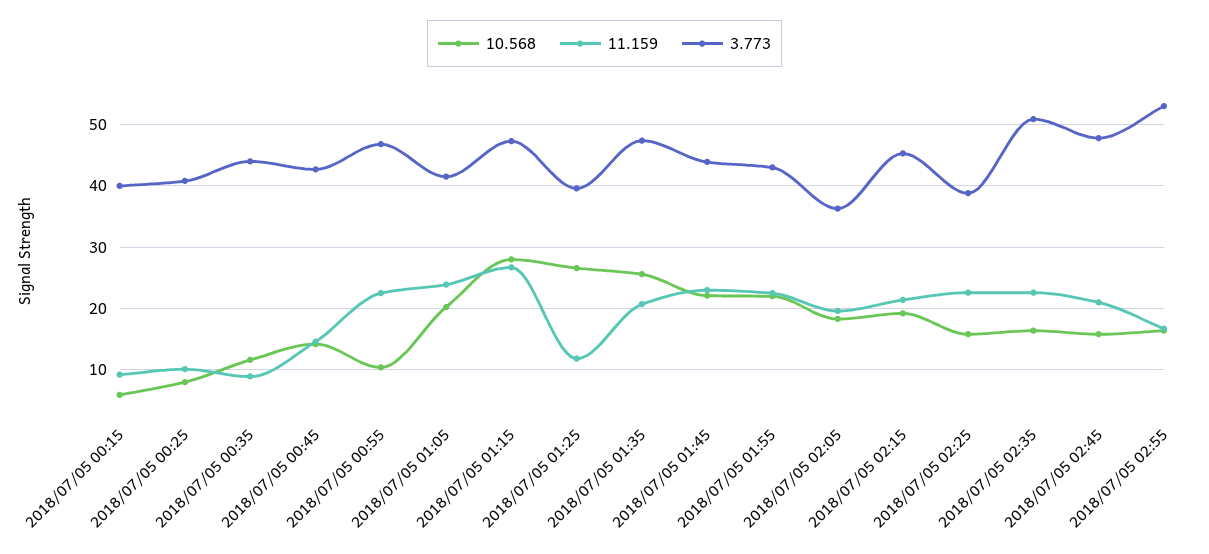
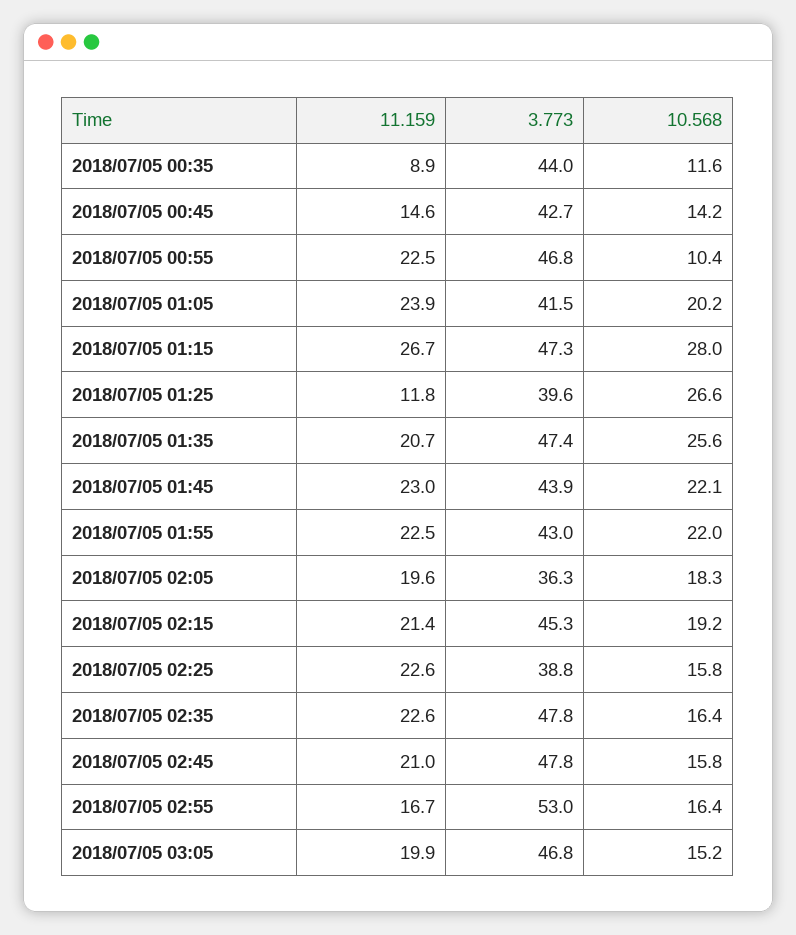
10.568, 2018/07/05 00:15: 6 -> none
11.159, 2018/07/05 00:15: 9 -> none
3.773, 2018/07/05 00:15: 40 -> none
10.568, 2018/07/05 00:25: 8 -> none
11.159, 2018/07/05 00:25: 10 -> none
3.773, 2018/07/05 00:25: 41 -> none
3.773, 2018/07/05 02:35: 51 -> 47.8
11.159, 2018/07/05 03:05: none -> 19.9
3.773, 2018/07/05 03:05: none -> 46.8
10.568, 2018/07/05 03:05: none -> 15.2

